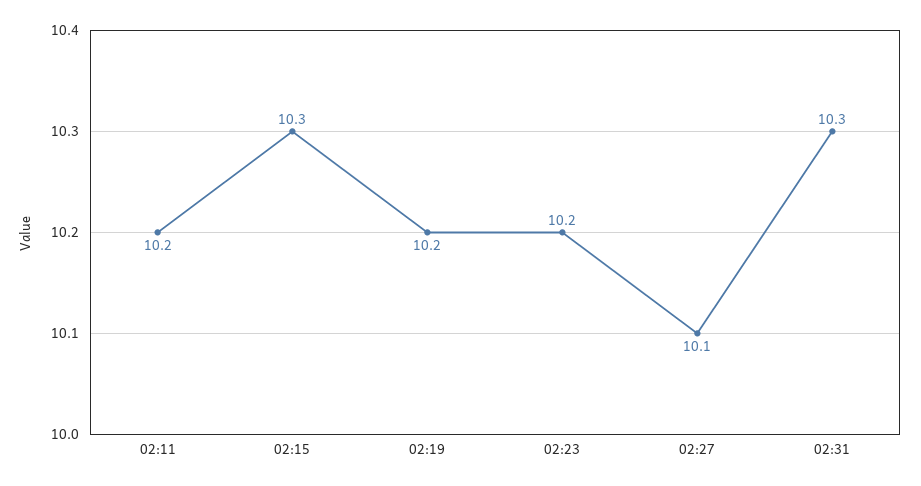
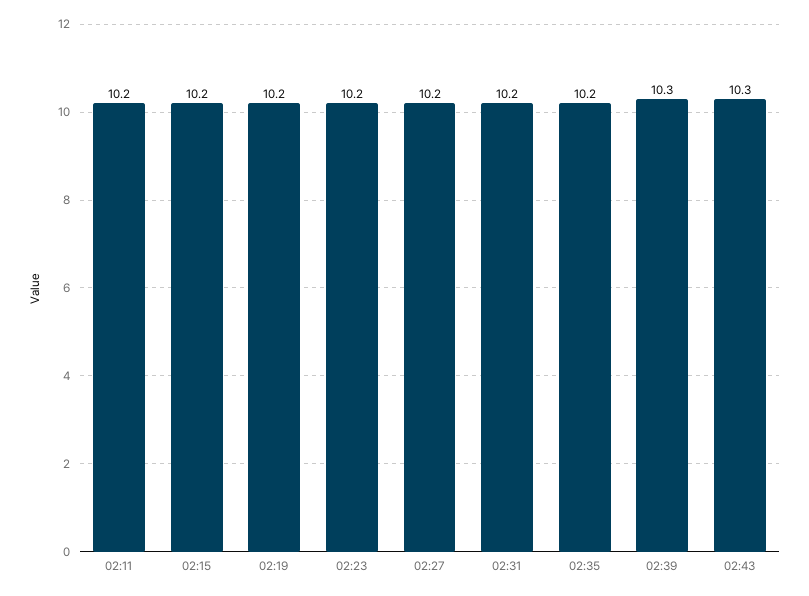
02:15: 10.3 -> 10.2
02:27: 10.1 -> 10.2
02:31: 10.3 -> 10.2
02:35: none -> 10.2
02:39: none -> 10.3
02:43: none -> 10.3

